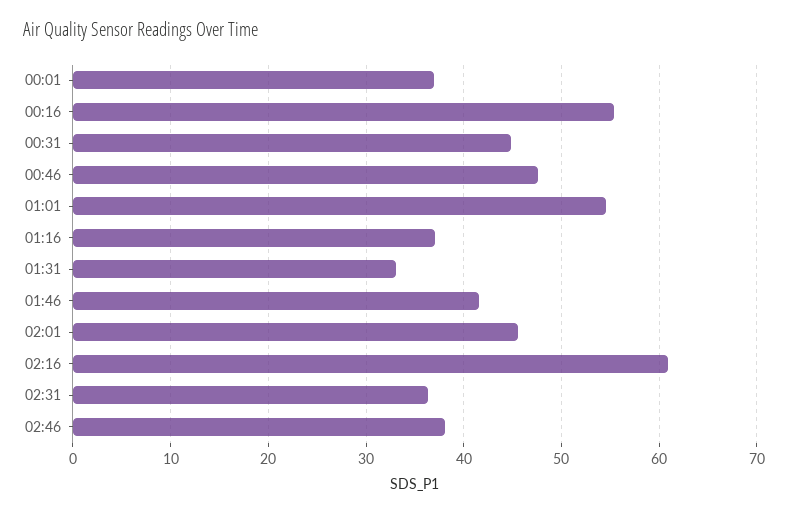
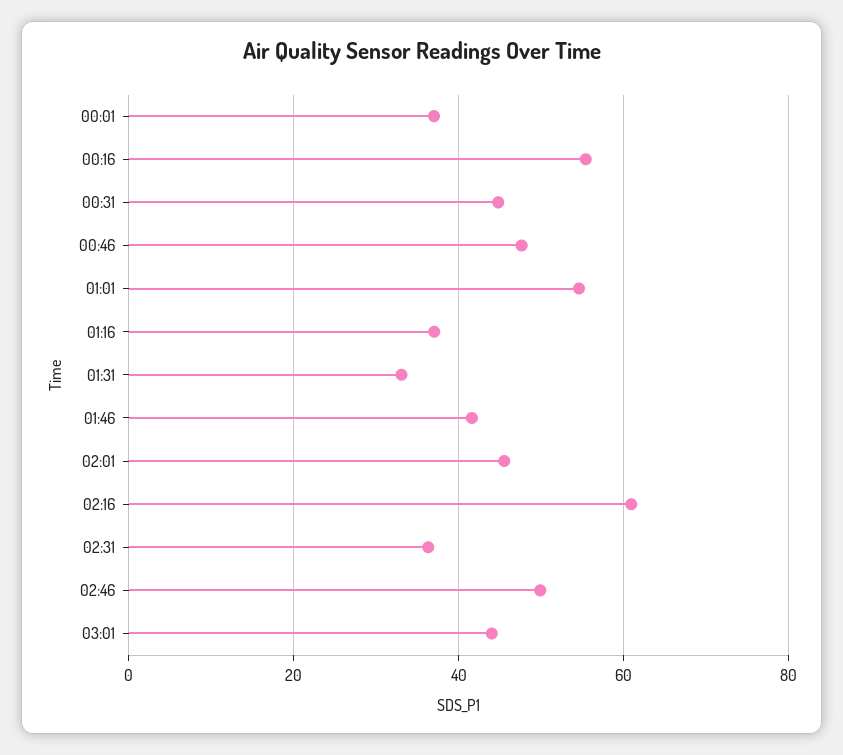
02:46: 38 -> 50
03:01: none -> 44

